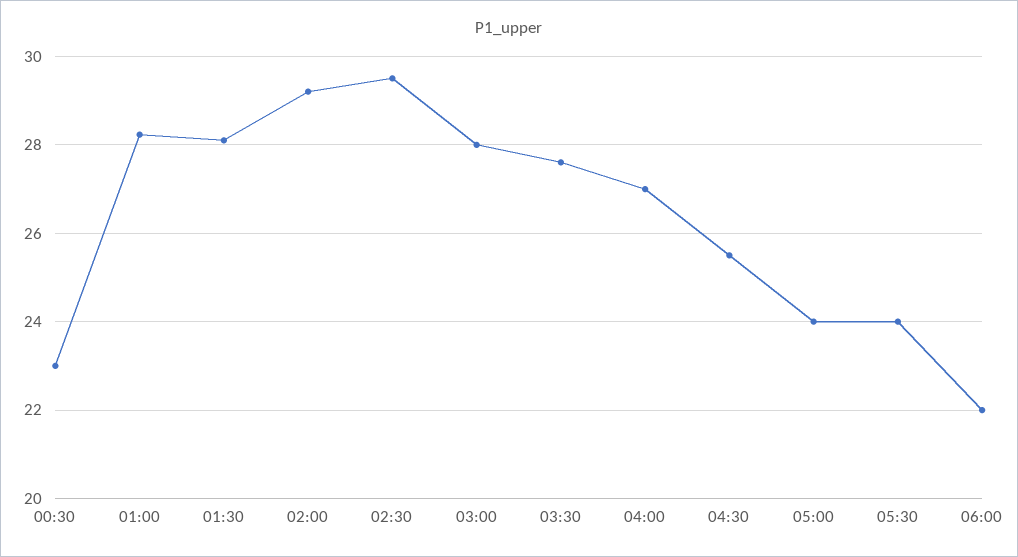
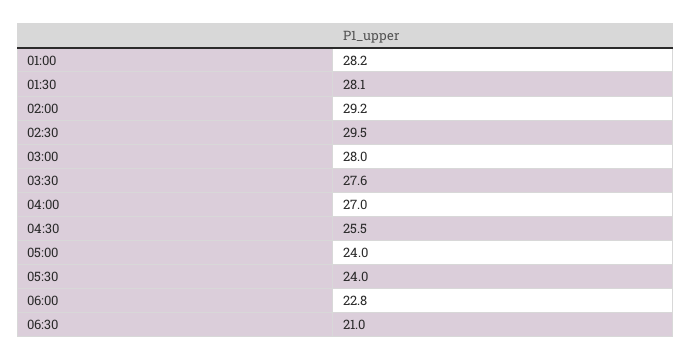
00:30: 23 -> none
06:00: 22 -> 22.8
06:30: none -> 21

